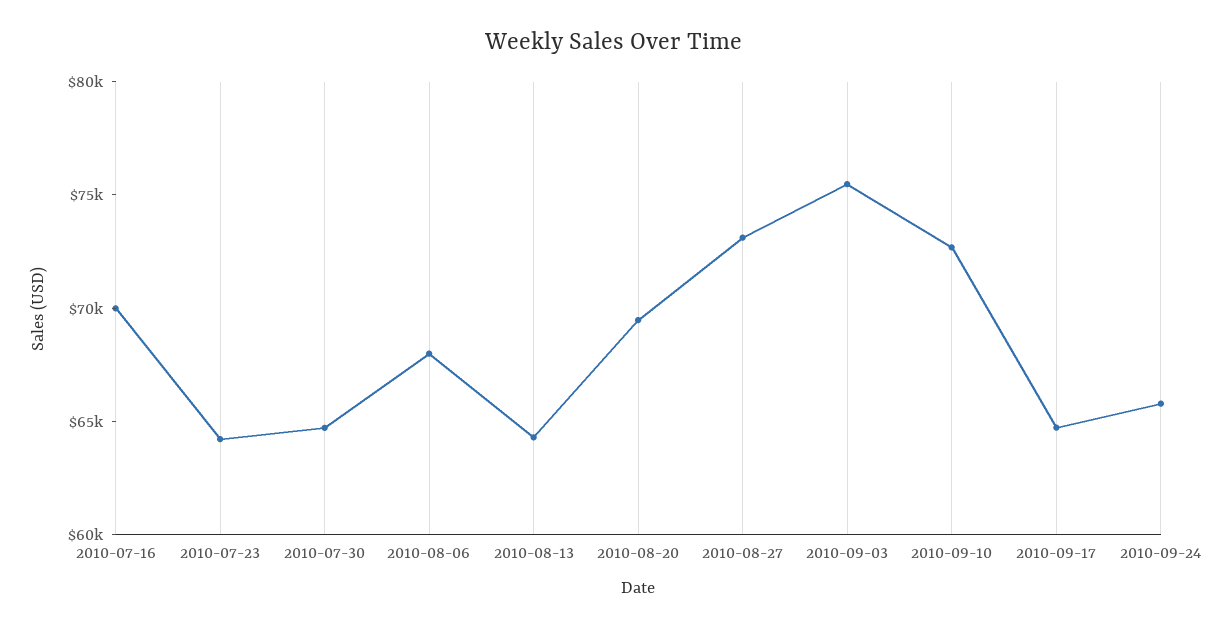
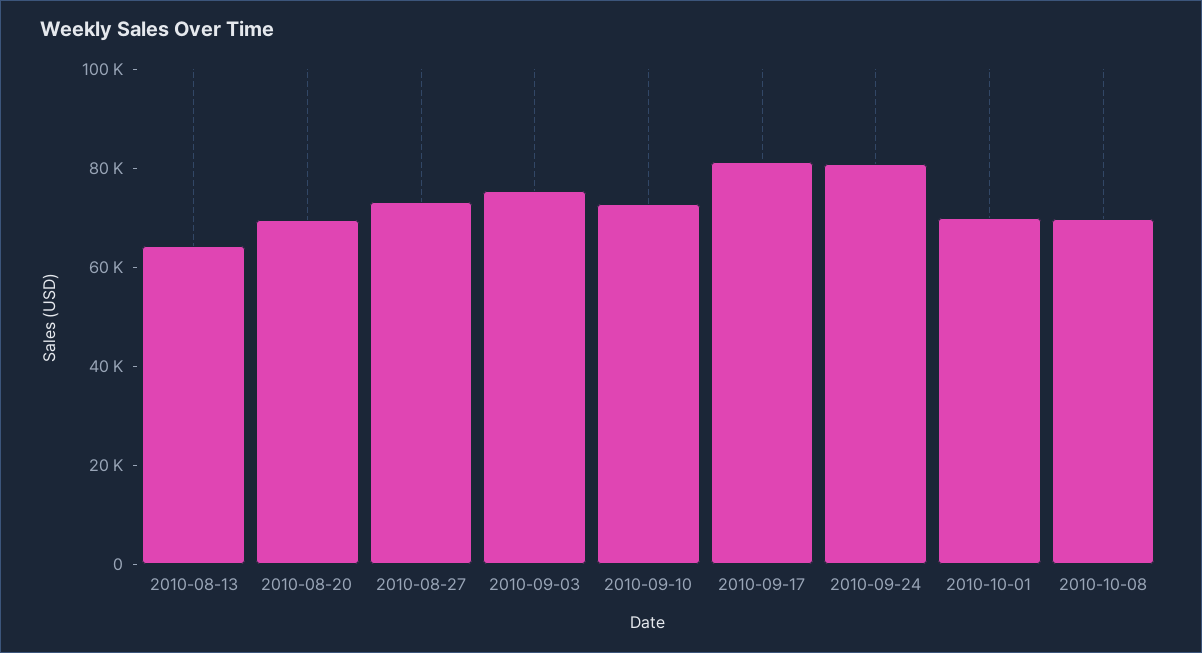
2010-07-16: 70000 -> none
2010-07-23: 64000 -> none
2010-07-30: 65000 -> none
2010-08-06: 68000 -> none
2010-09-17: 65000 -> 80000
2010-09-24: 66000 -> 80000
2010-10-01: none -> 70000
2010-10-08: none -> 70000

